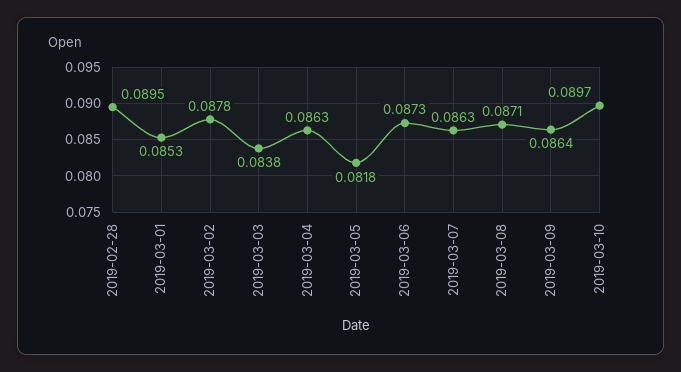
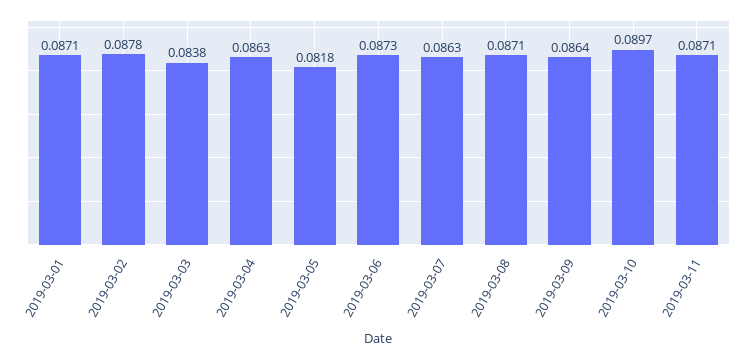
2019-02-28: 0.0895 -> none
2019-03-01: 0.0853 -> 0.0871
2019-03-11: none -> 0.0871

